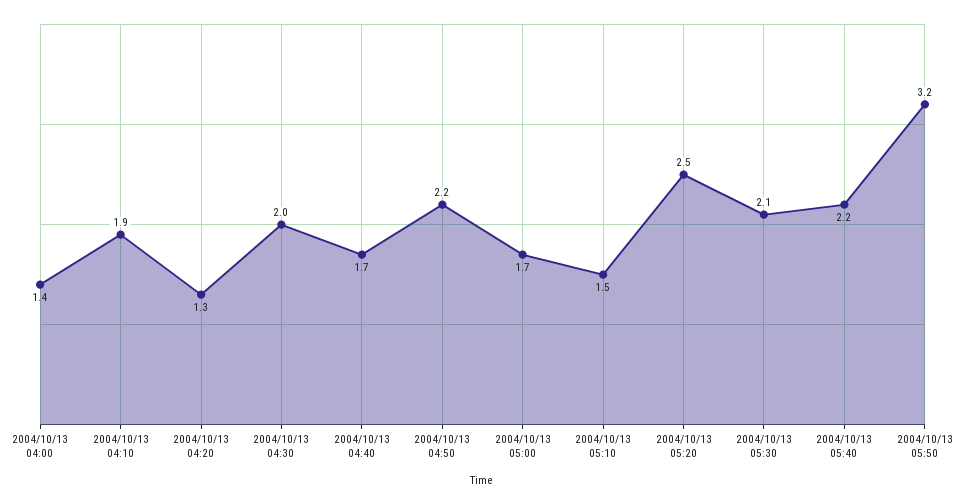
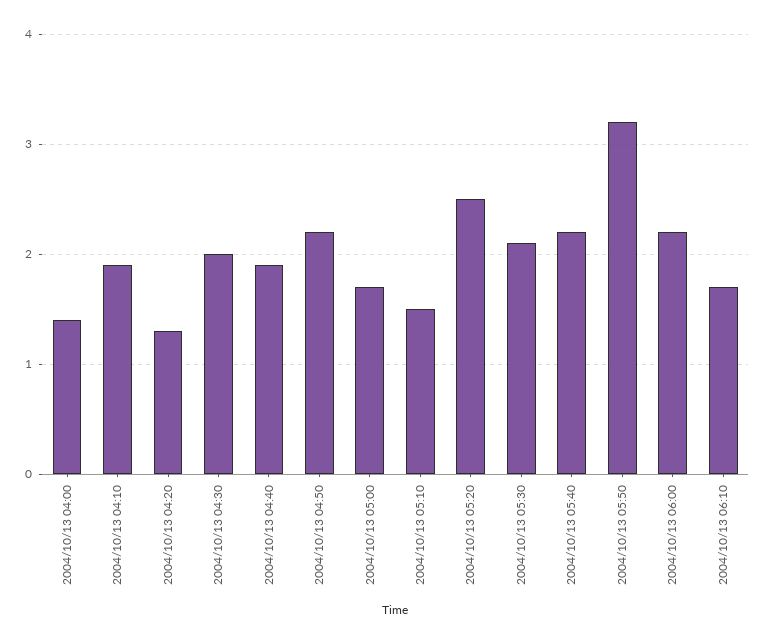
2004/10/13 04:40: 1.7 -> 1.9
2004/10/13 06:00: none -> 2.2
2004/10/13 06:10: none -> 1.7

